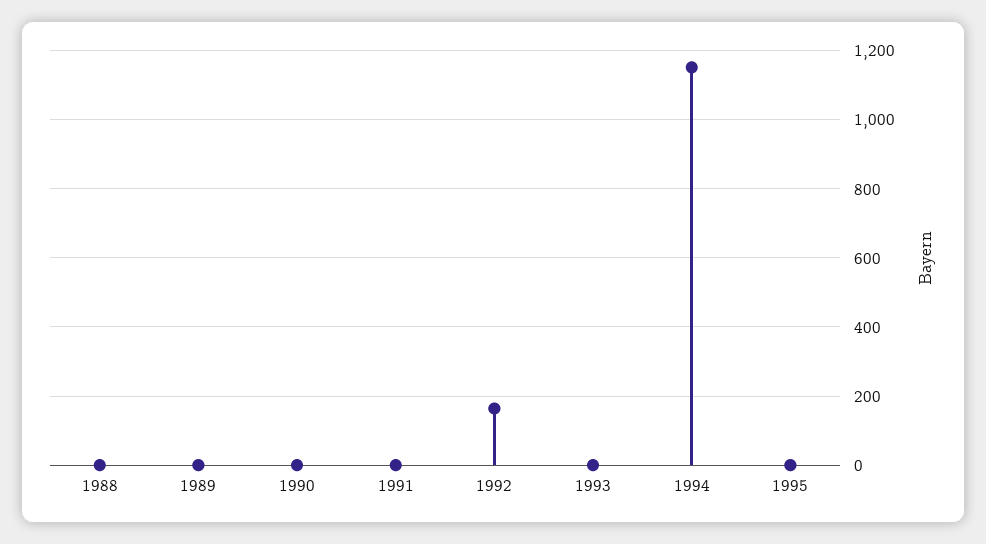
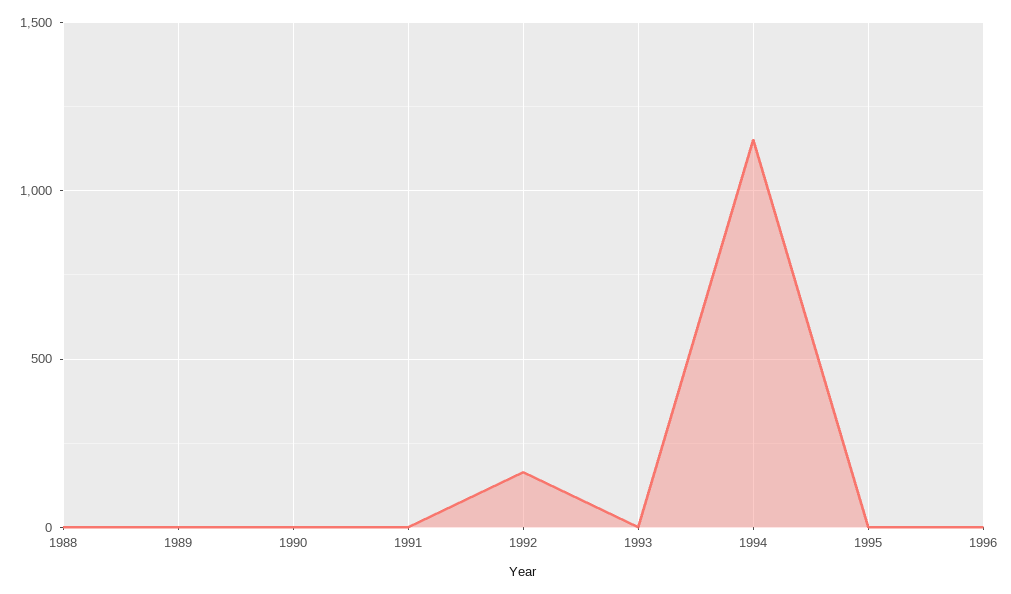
1996: none -> 0

